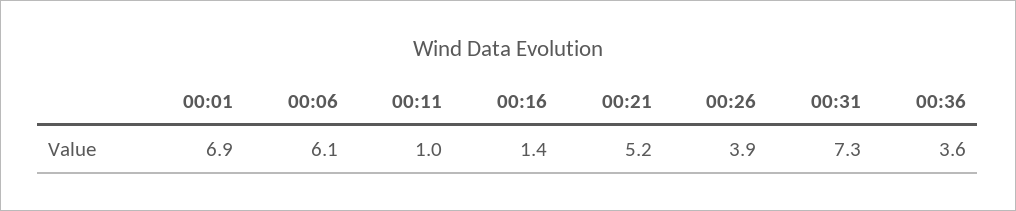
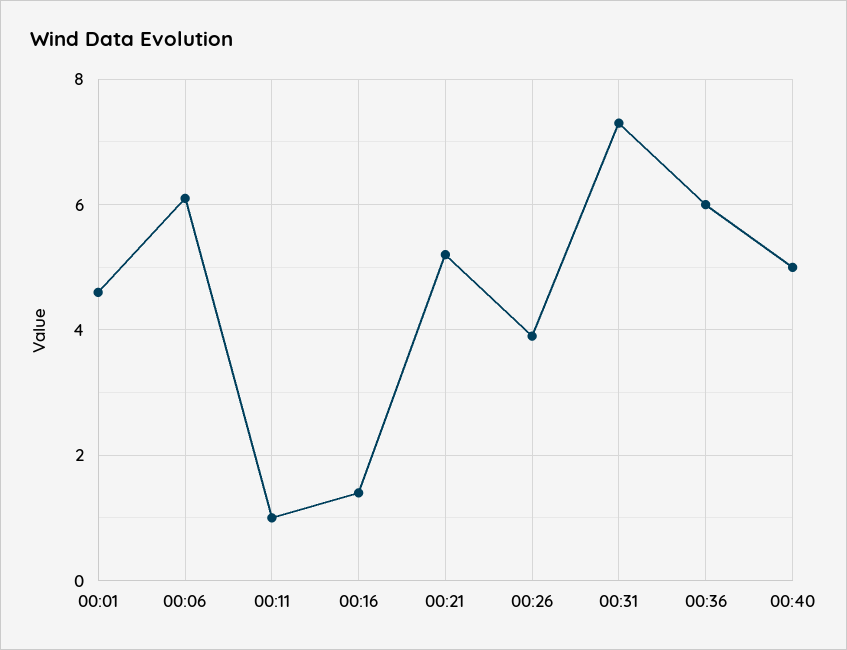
00:01: 6.9 -> 4.5
00:36: 3.6 -> 6
00:40: none -> 5

